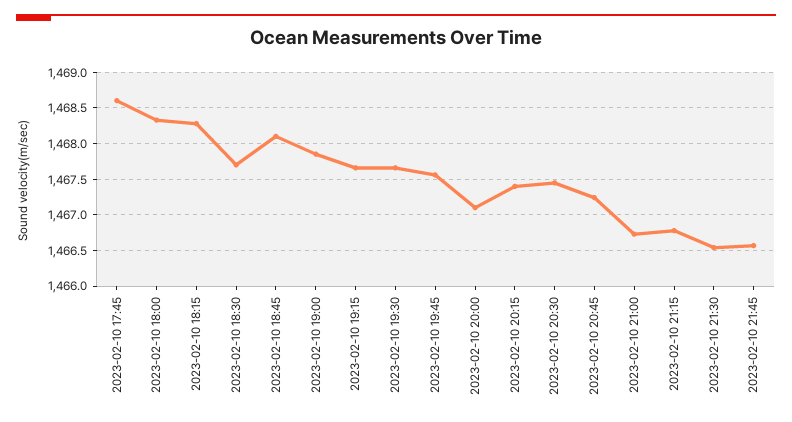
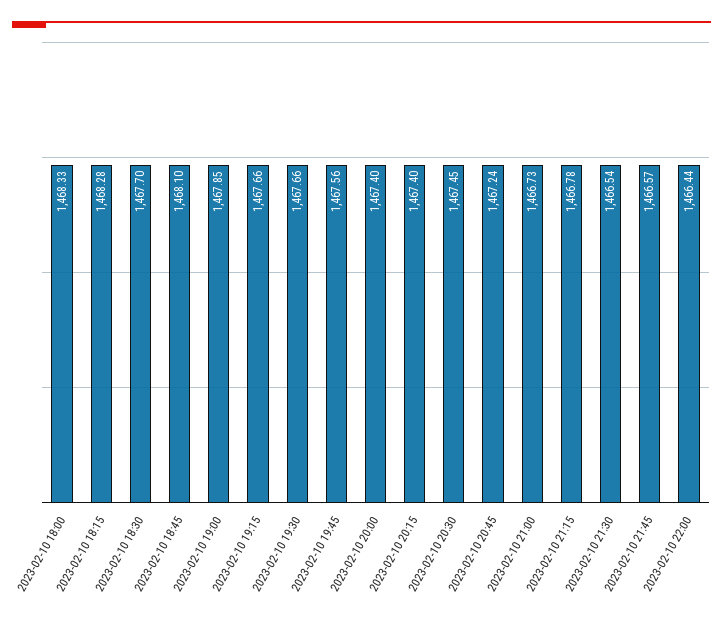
2023-02-10 17:45: 1468.6 -> none
2023-02-10 20:00: 1467.1 -> 1467.4
2023-02-10 22:00: none -> 1466.44

